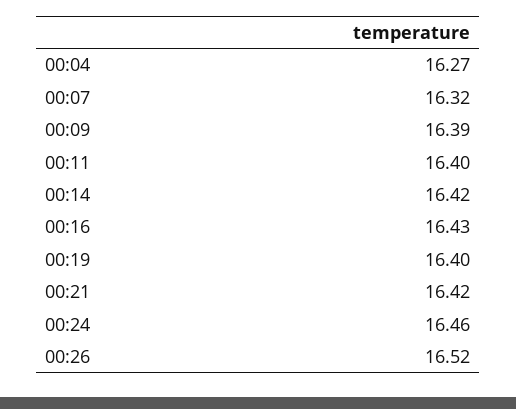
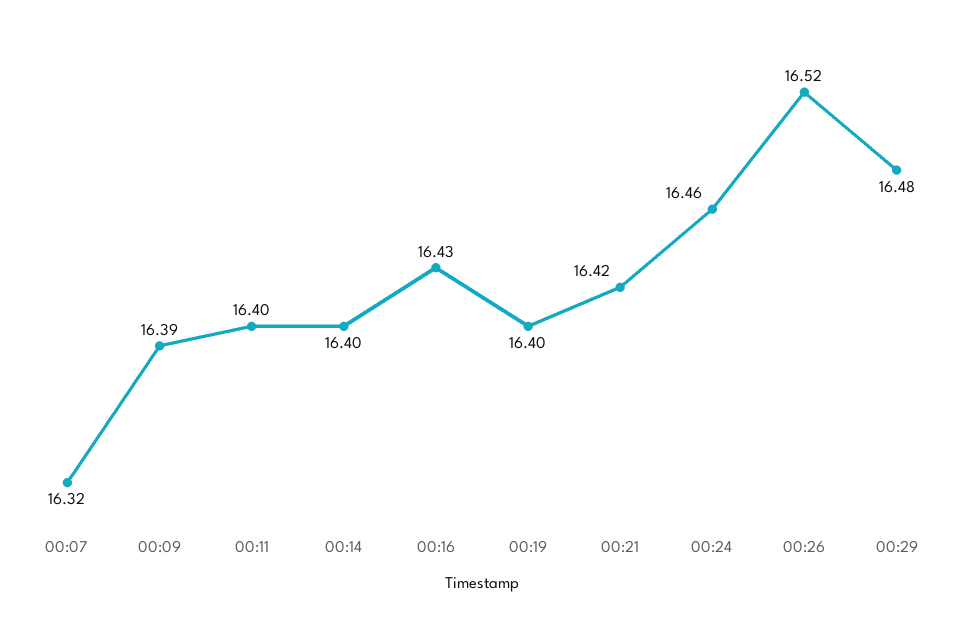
00:04: 16.27 -> none
00:14: 16.42 -> 16.4
00:29: none -> 16.48

